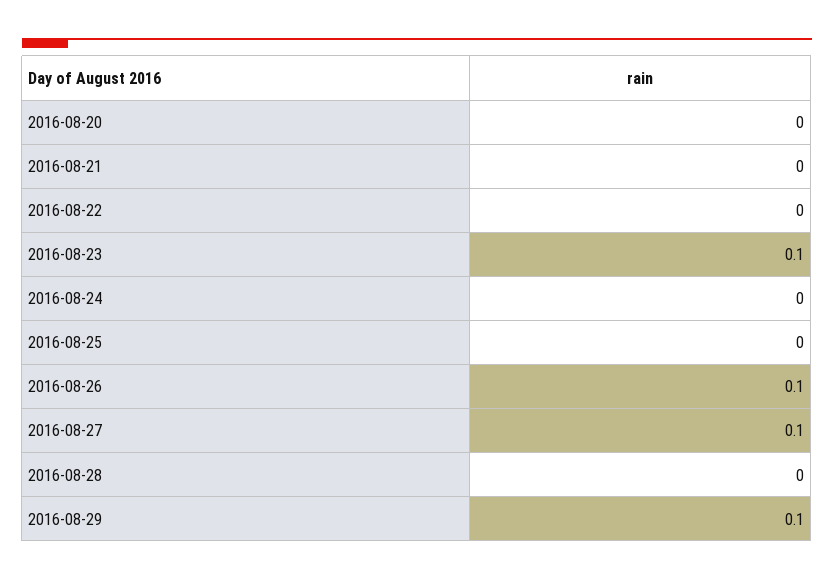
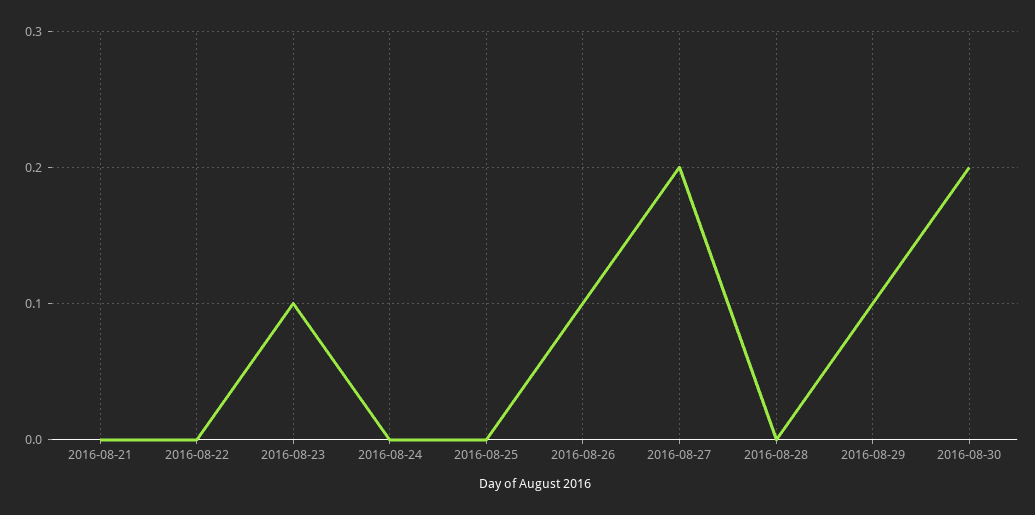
2016-08-20: 0 -> none
2016-08-27: 0.1 -> 0.2
2016-08-30: none -> 0.2

